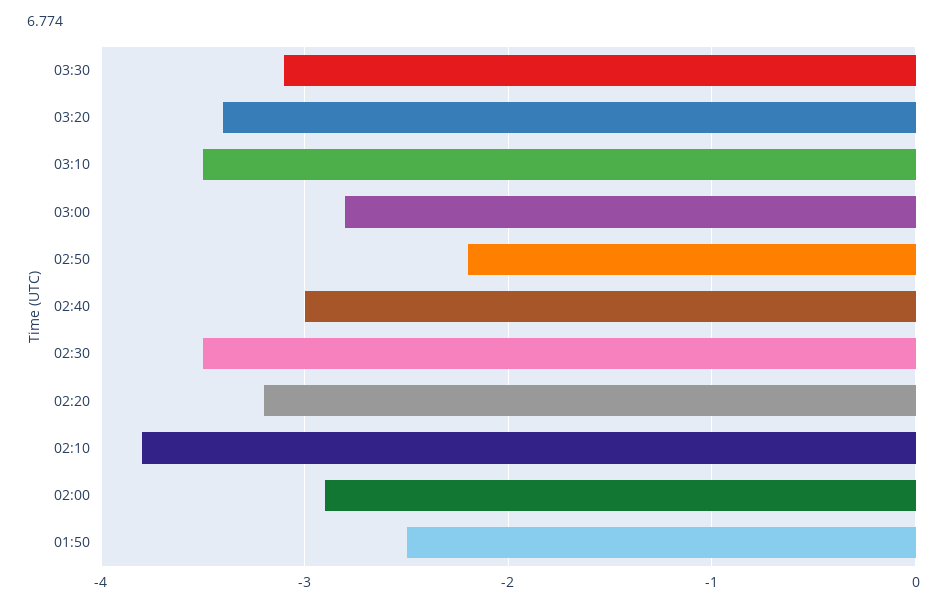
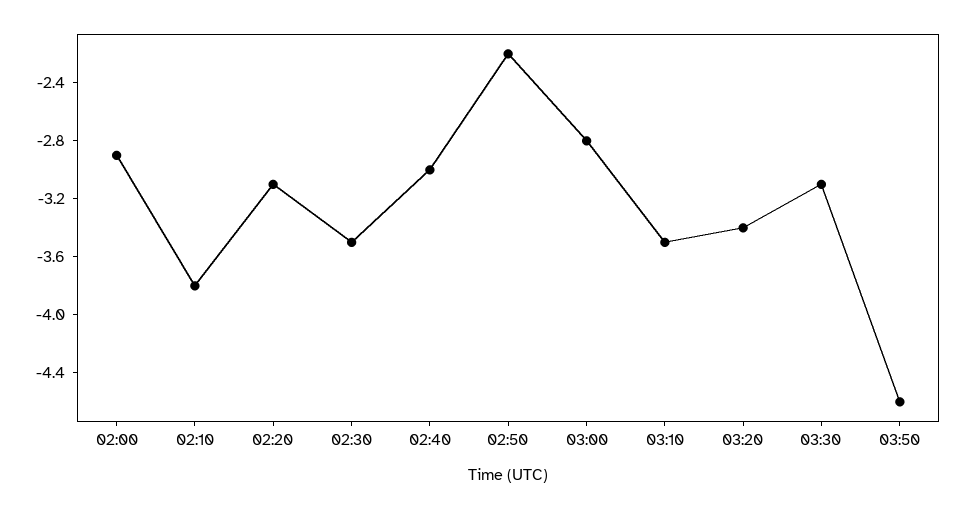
02:20: -3.2 -> -3.1
01:50: -2.5 -> none
03:50: none -> -4.6

